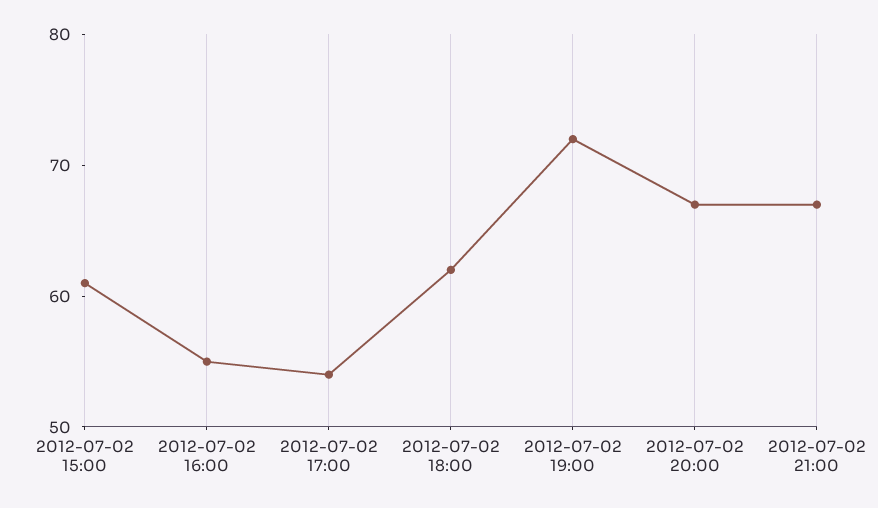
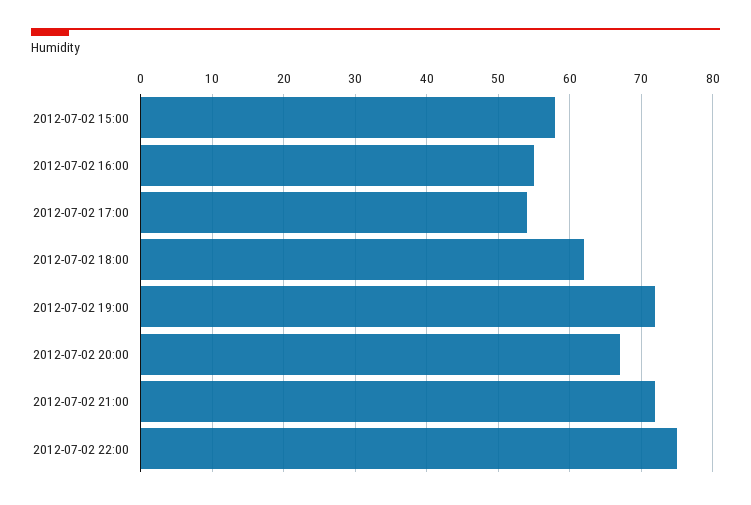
2012-07-02 15:00: 61 -> 58
2012-07-02 21:00: 67 -> 72
2012-07-02 22:00: none -> 75

